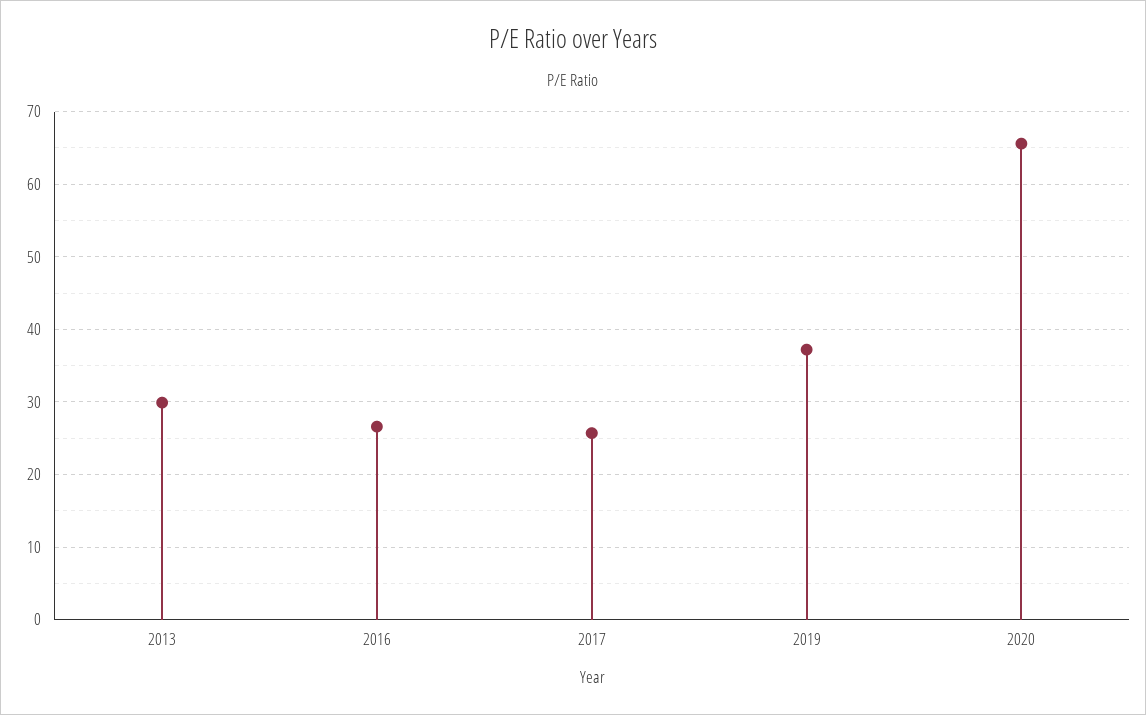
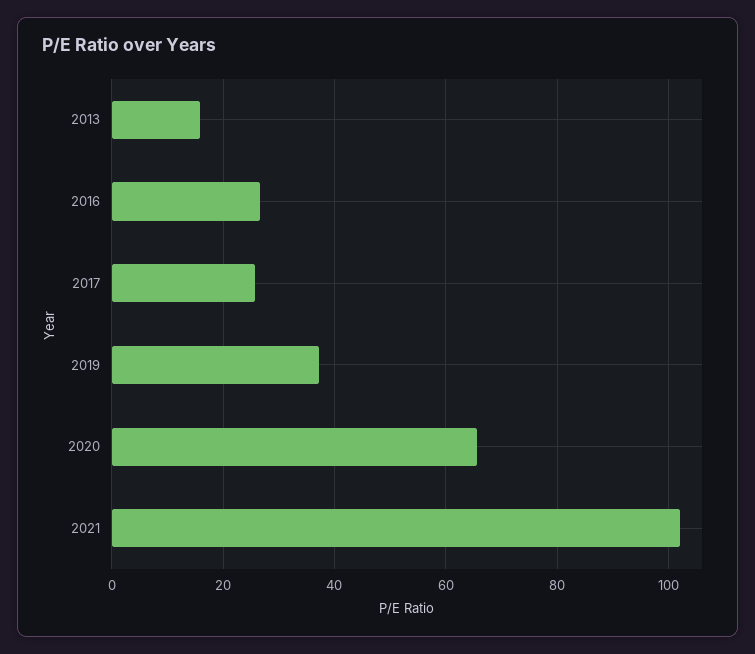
2013: 30 -> 16
2021: none -> 102

